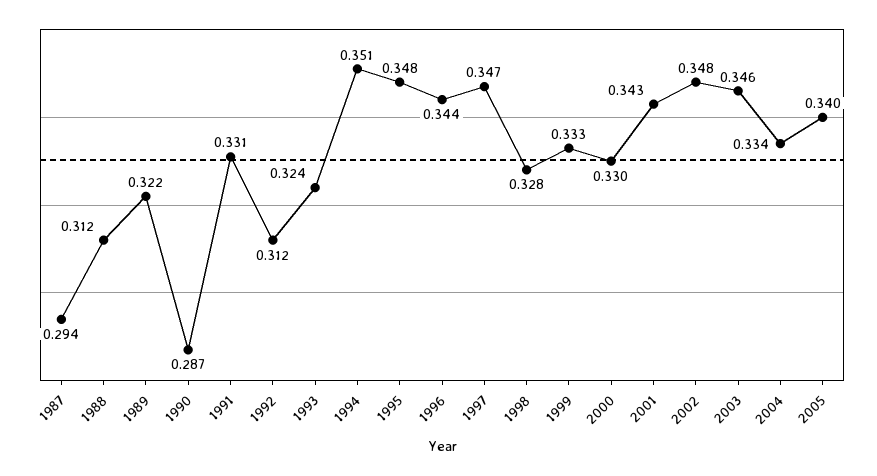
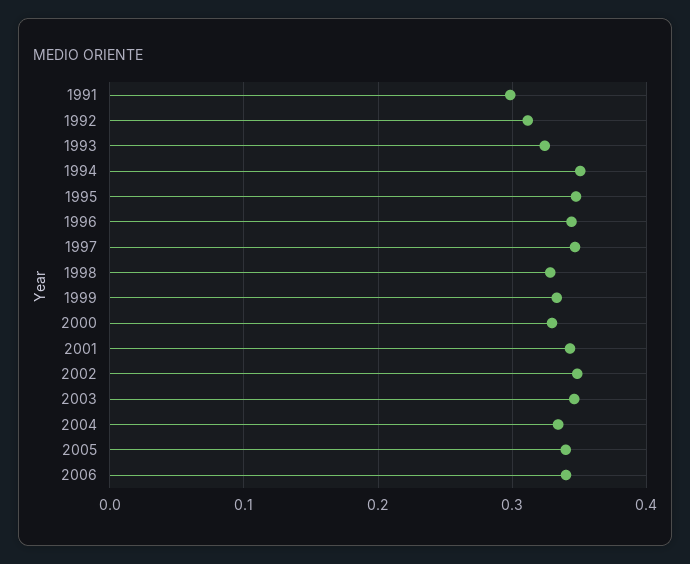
1987: 0.294 -> none
1988: 0.312 -> none
1989: 0.322 -> none
1990: 0.287 -> none
1991: 0.331 -> 0.3
2006: none -> 0.34

